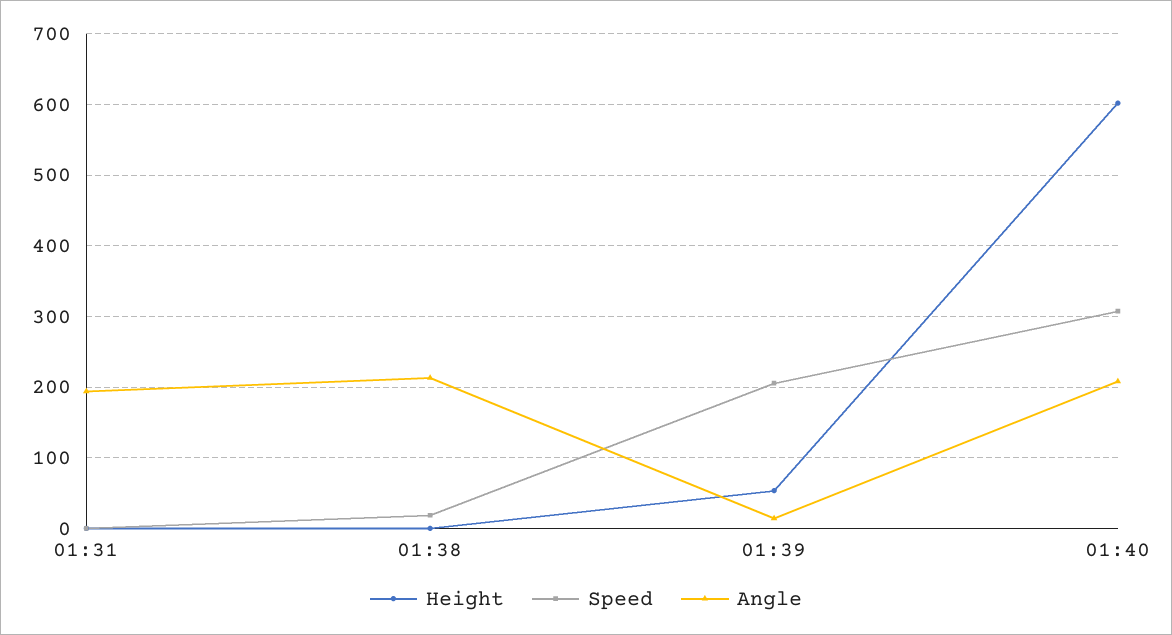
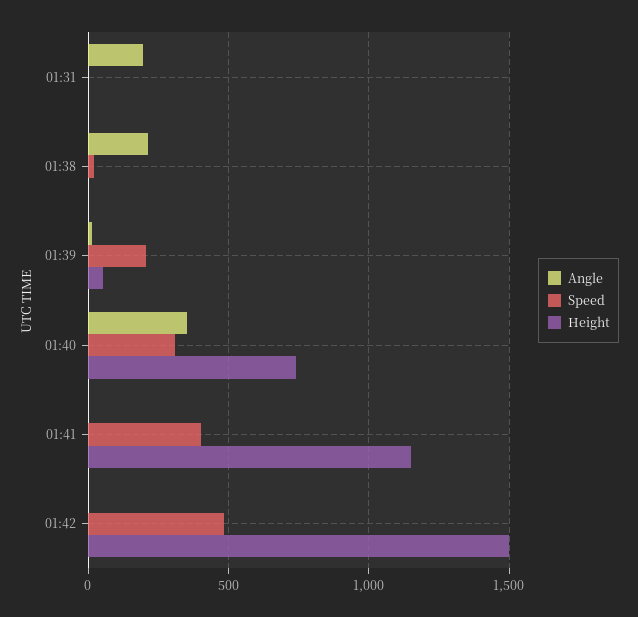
Height, 01:40: 600 -> 750
Angle, 01:40: 210 -> 350
Angle, 01:41: none -> 0
Speed, 01:41: none -> 400
Height, 01:41: none -> 1150
Angle, 01:42: none -> 0
Speed, 01:42: none -> 500
Height, 01:42: none -> 1500

